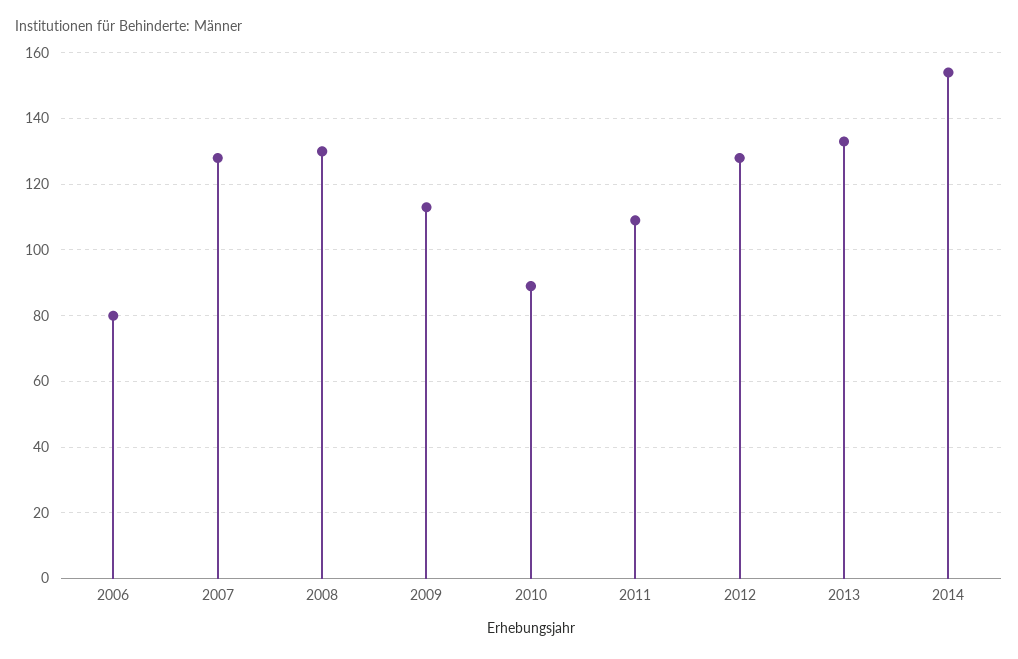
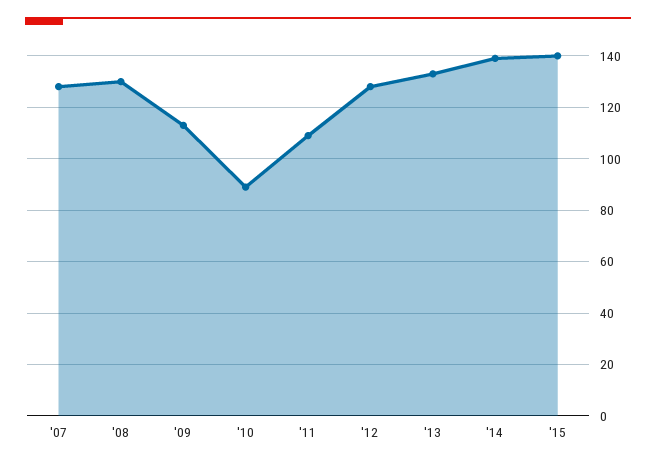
2006: 80 -> none
2014: 155 -> 140
'15: none -> 140

